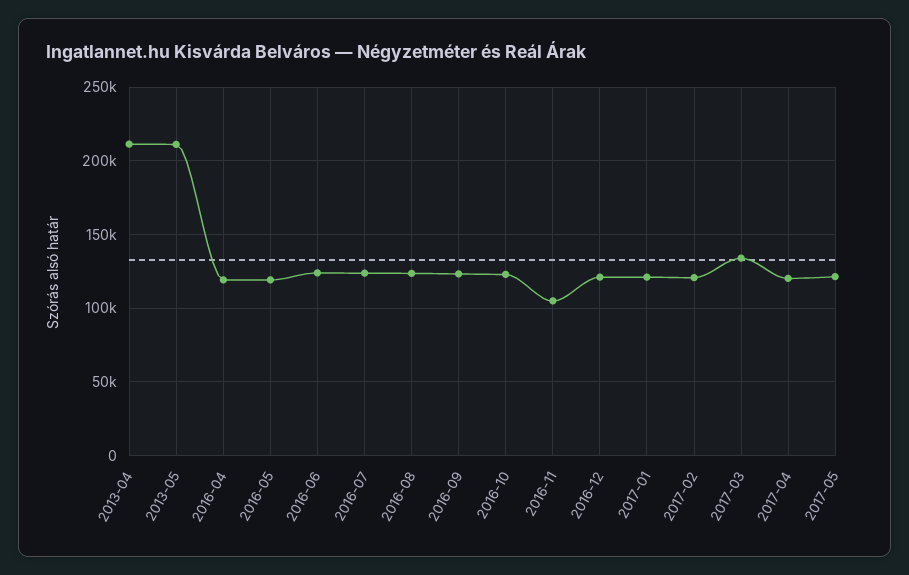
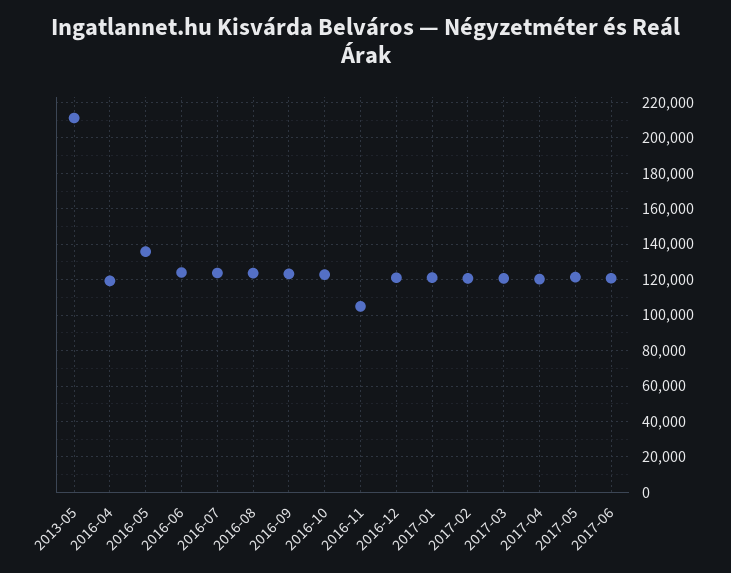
2013-04: 210000 -> none
2016-05: 120000 -> 135000
2017-03: 135000 -> 120000
2017-06: none -> 120000

